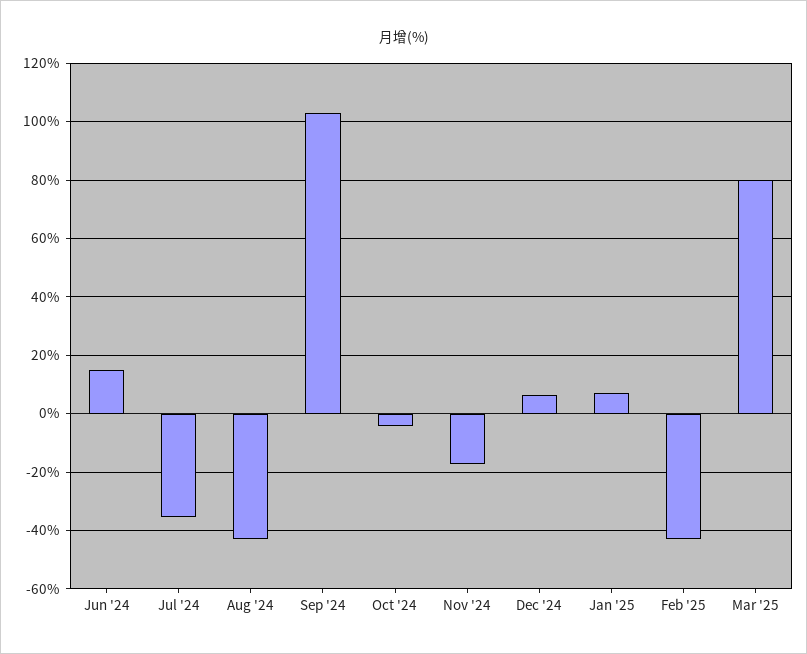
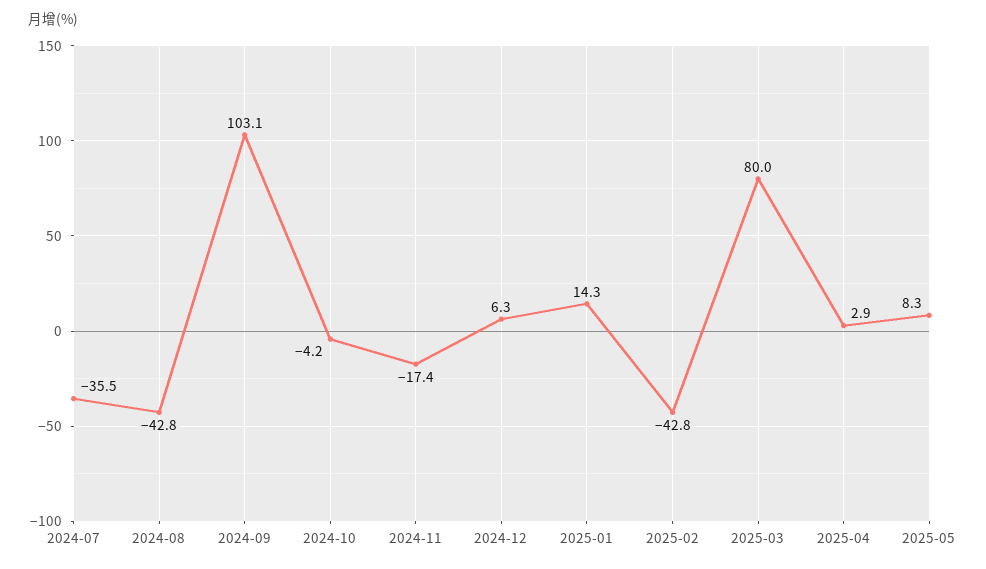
Jun '24: 15 -> none
Jan '25: 7.5 -> 14.3
2025-04: none -> 2.9
2025-05: none -> 8.3

